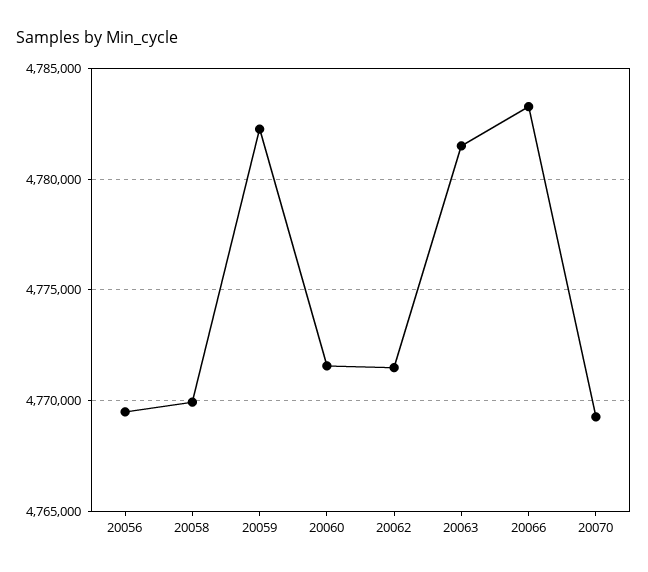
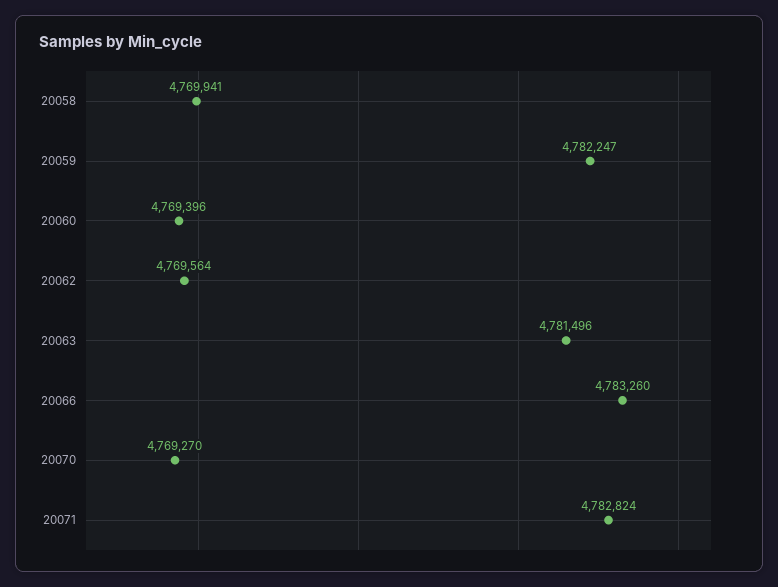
20056: 4769500 -> none
20060: 4771500 -> 4769396
20062: 4771500 -> 4769564
20071: none -> 4782824

